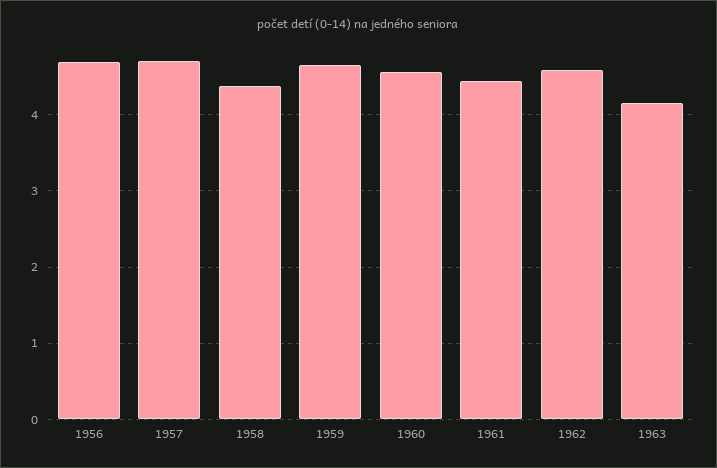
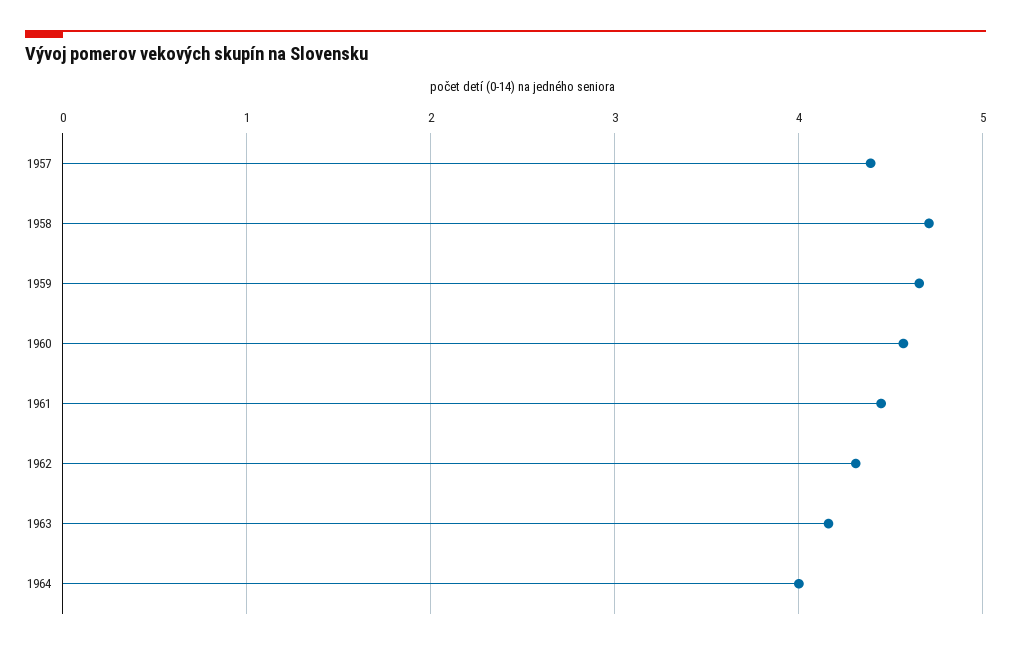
1956: 4.7 -> none
1957: 4.7 -> 4.4
1958: 4.4 -> 4.7
1962: 4.6 -> 4.3
1964: none -> 4

